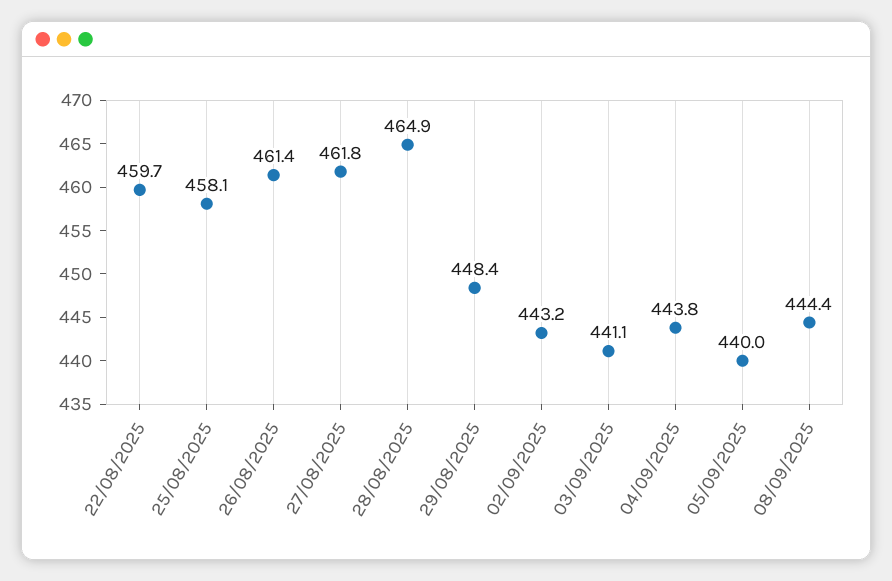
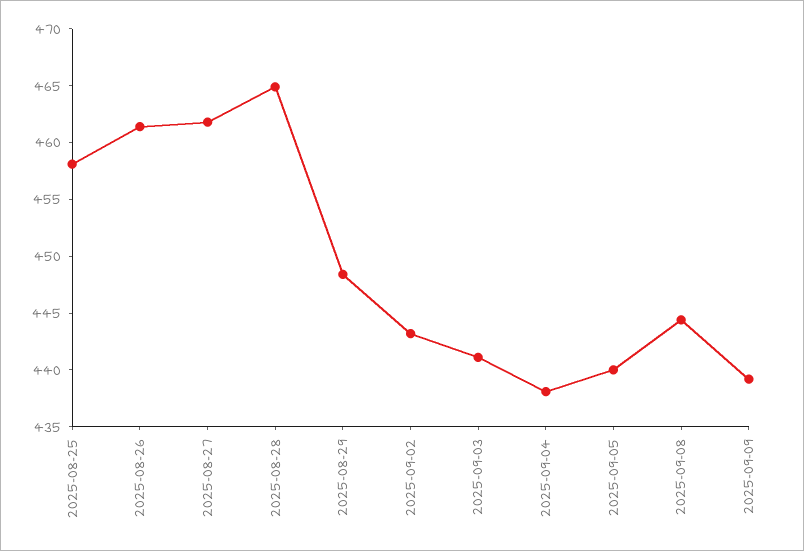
22/08/2025: 459.7 -> none
04/09/2025: 443.8 -> 438
2025-09-09: none -> 439

